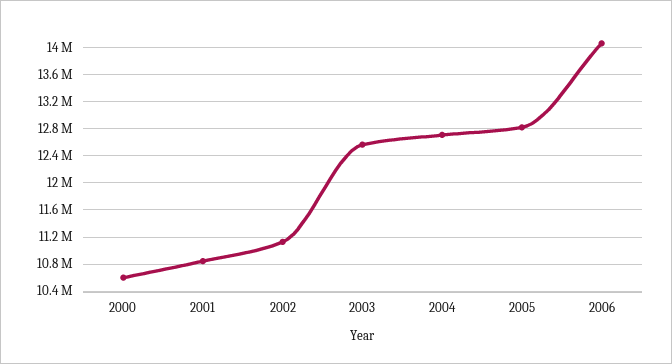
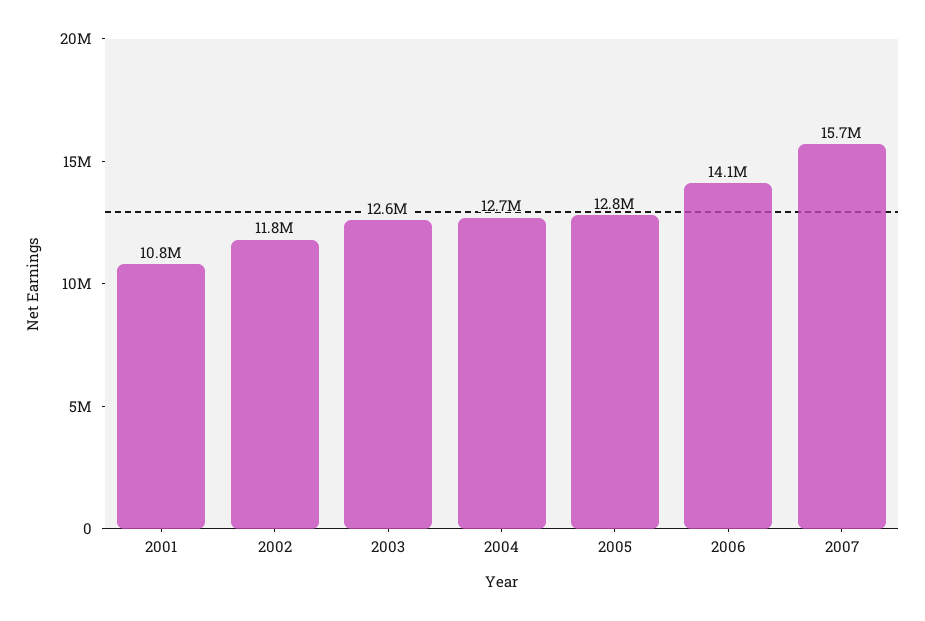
2000: 10600000 -> none
2002: 11100000 -> 11800000
2007: none -> 15700000

